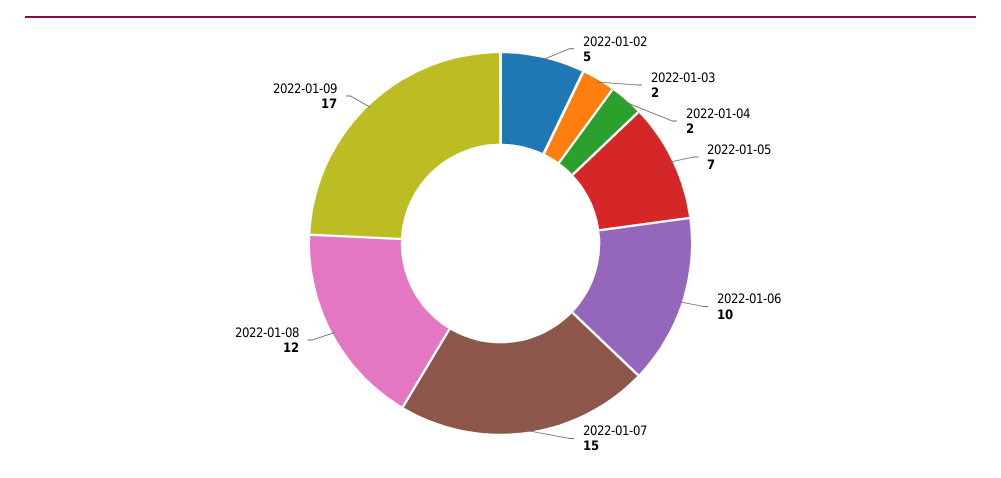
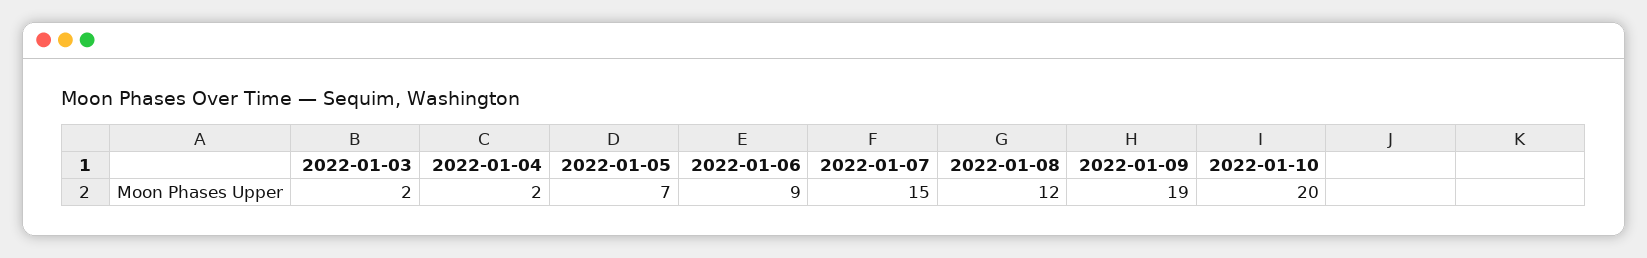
2022-01-02: 5 -> none
2022-01-06: 10 -> 9
2022-01-09: 17 -> 19
2022-01-10: none -> 20

